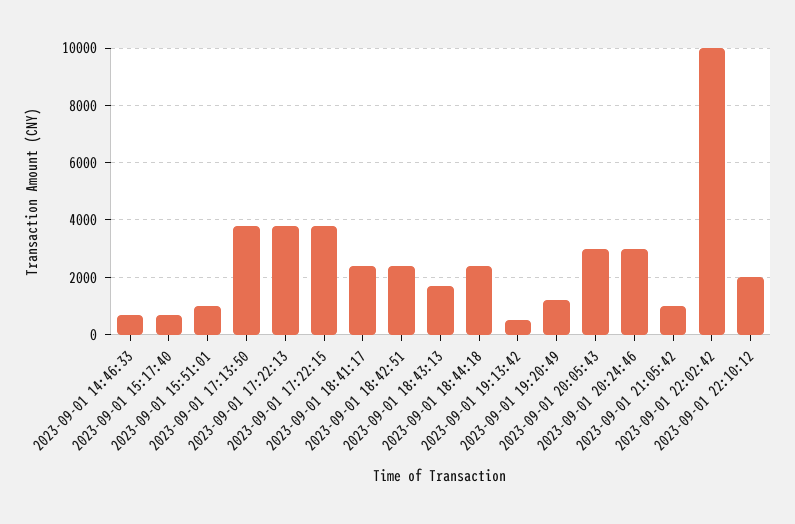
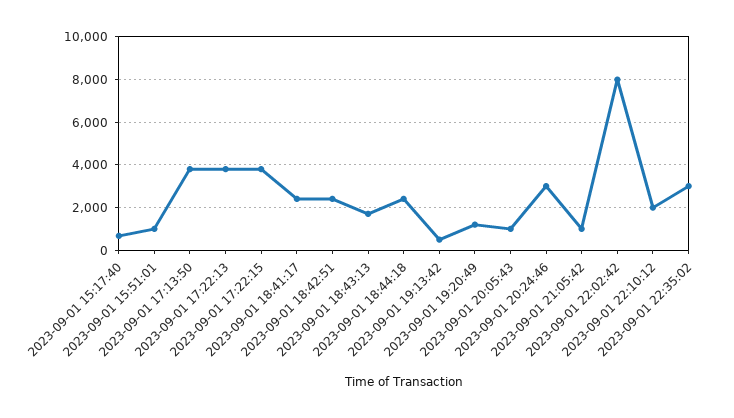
2023-09-01 14:46:33: 750 -> none
2023-09-01 20:05:43: 3000 -> 1000
2023-09-01 22:02:42: 10000 -> 8000
2023-09-01 22:35:02: none -> 3000

